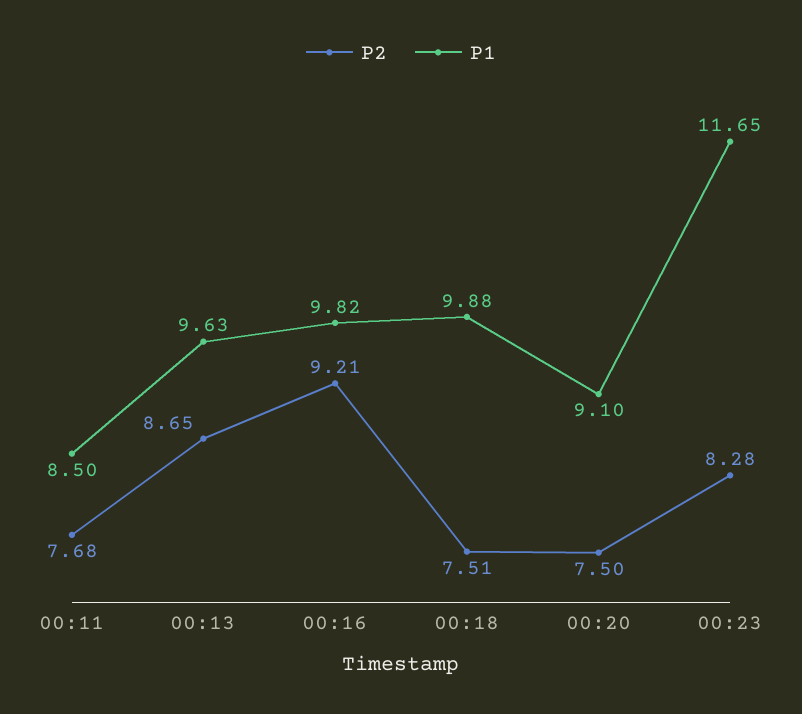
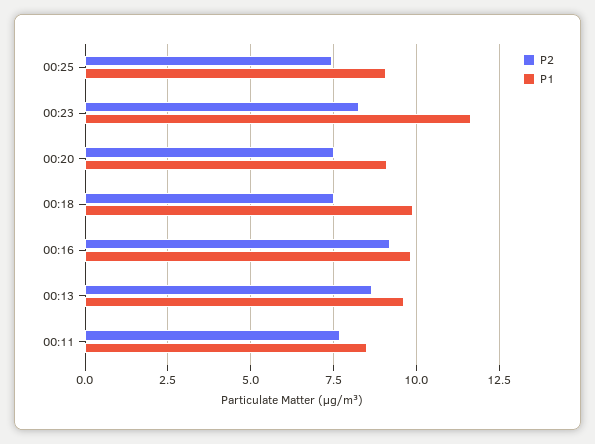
P2, 00:25: none -> 7.5
P1, 00:25: none -> 9

